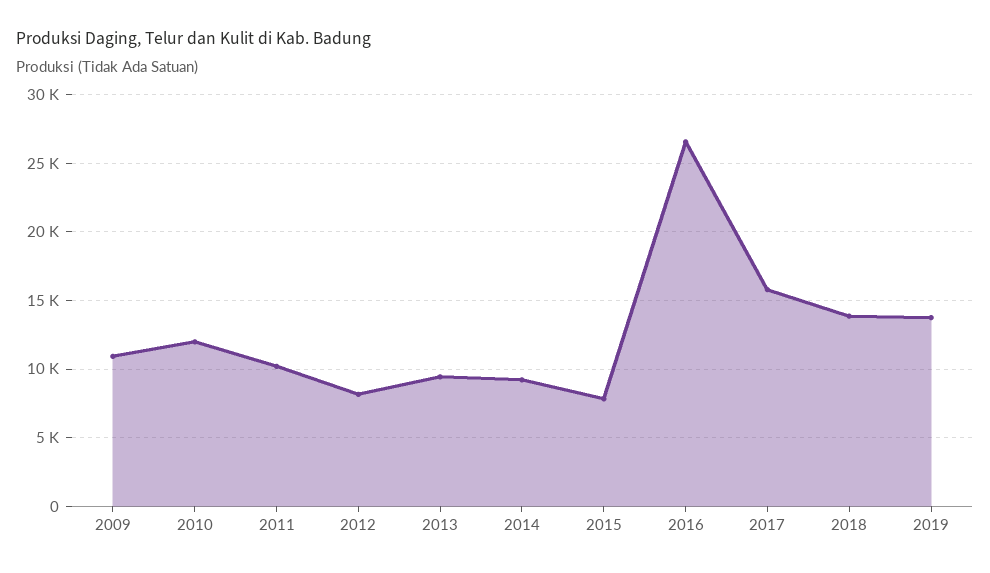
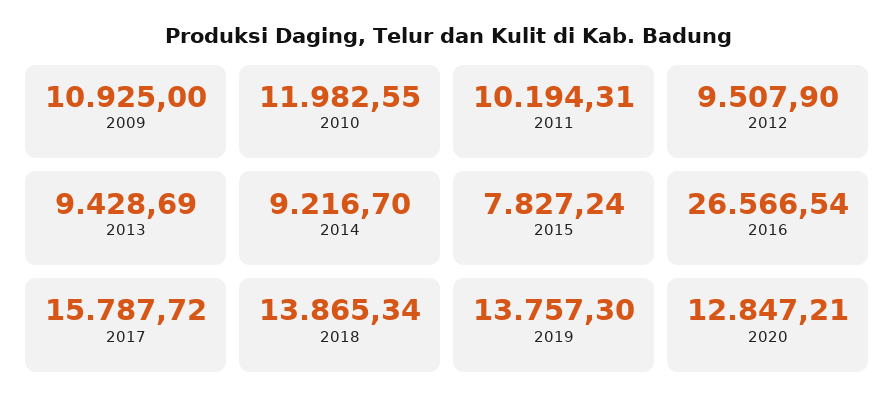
2012: 8000 -> 9507.9
2020: none -> 12847.21

